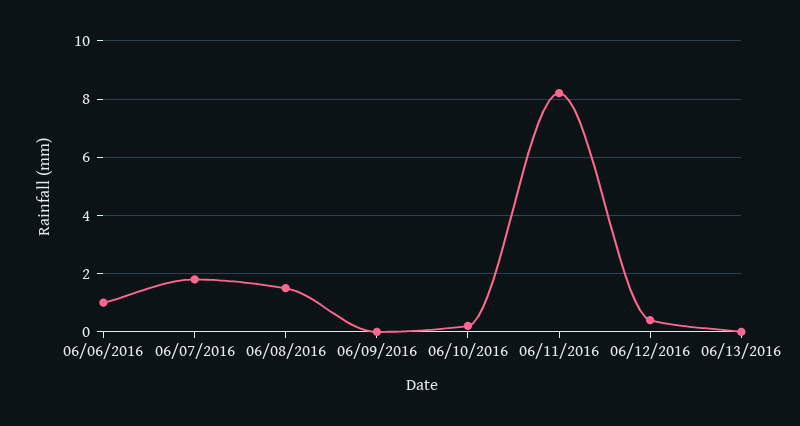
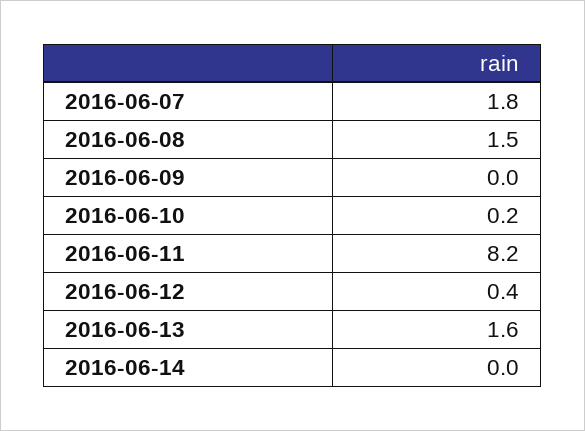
06/06/2016: 1 -> none
06/13/2016: 0 -> 1.6
2016-06-14: none -> 0

